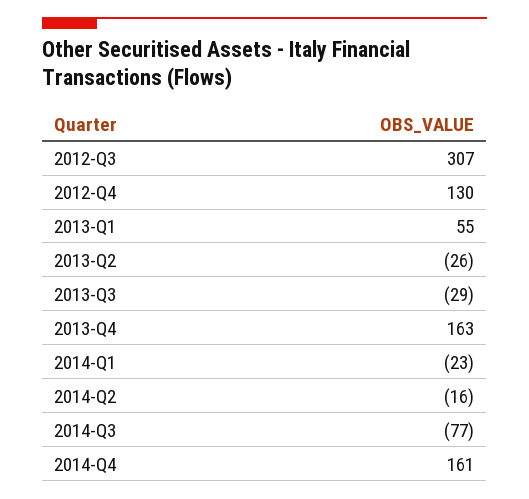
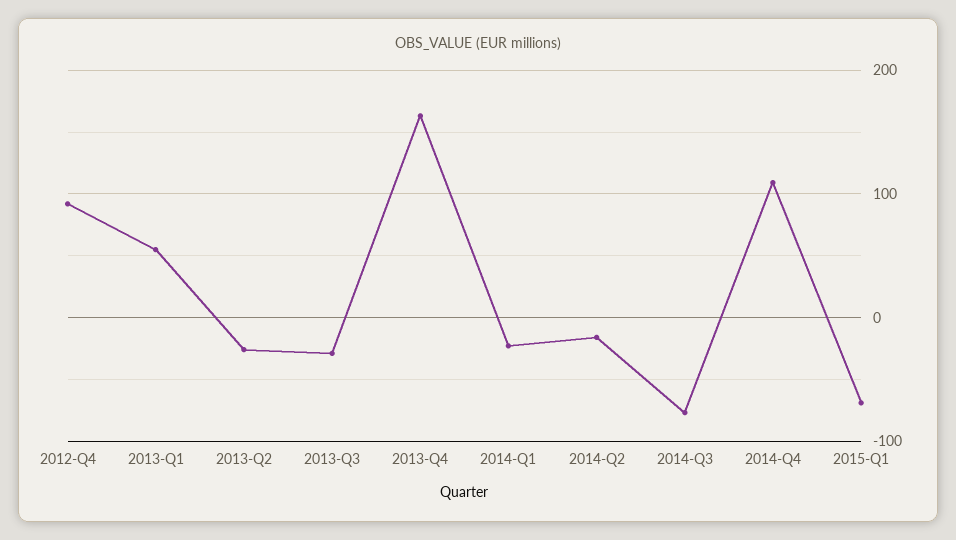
2012-Q3: 307 -> none
2012-Q4: 130 -> 90
2014-Q4: 161 -> 110
2015-Q1: none -> -70

